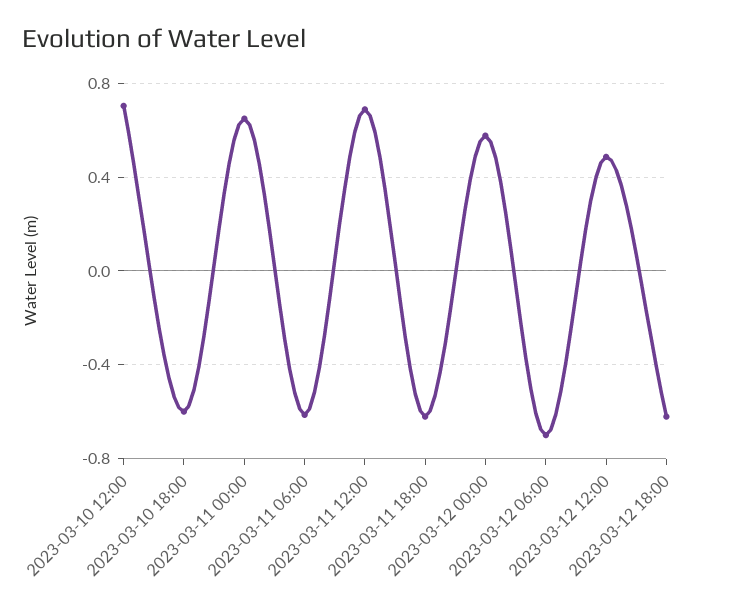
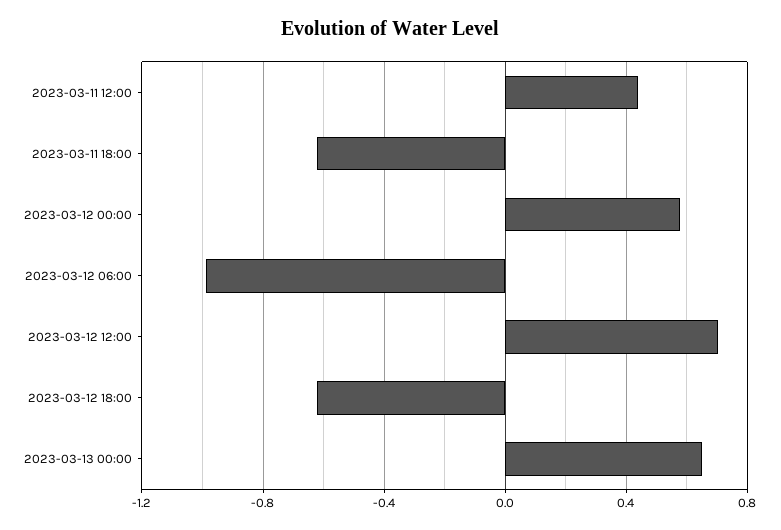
2023-03-10 12:00: 0.7 -> none
2023-03-10 18:00: -0.6 -> none
2023-03-11 00:00: 0.65 -> none
2023-03-11 06:00: -0.6 -> none
2023-03-11 12:00: 0.7 -> 0.45
2023-03-12 06:00: -0.7 -> -1
2023-03-12 12:00: 0.5 -> 0.7
2023-03-13 00:00: none -> 0.65

